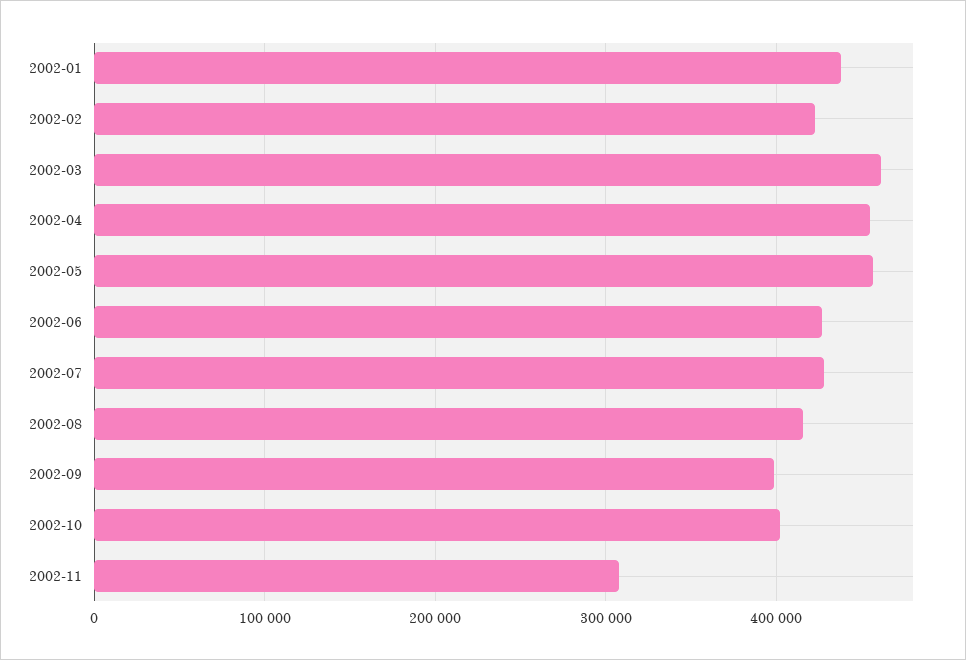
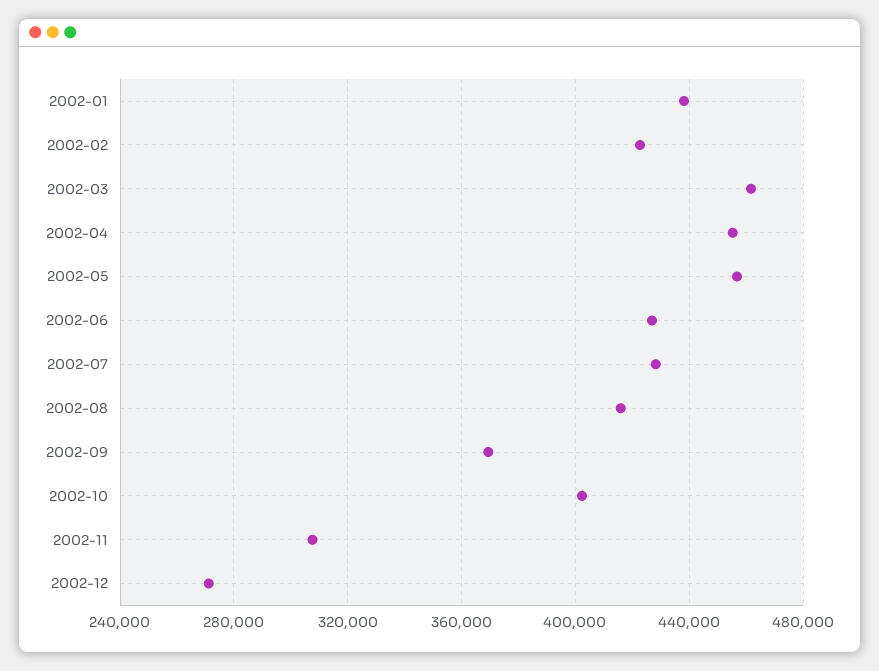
2002-09: 400000 -> 370000
2002-12: none -> 270000

